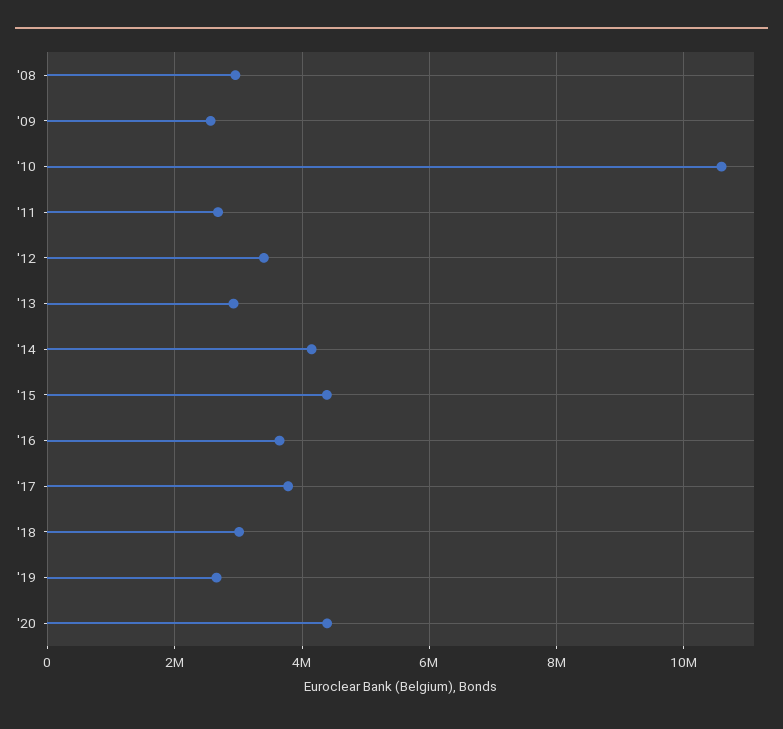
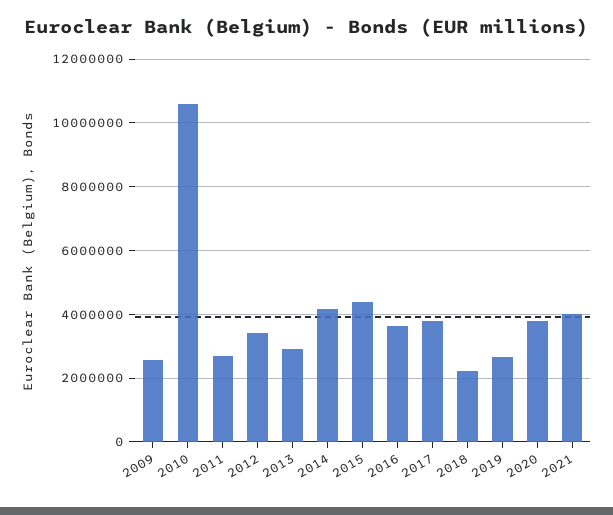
'08: 3000000 -> none
'18: 3000000 -> 2200000
'20: 4400000 -> 3800000
2021: none -> 4000000

